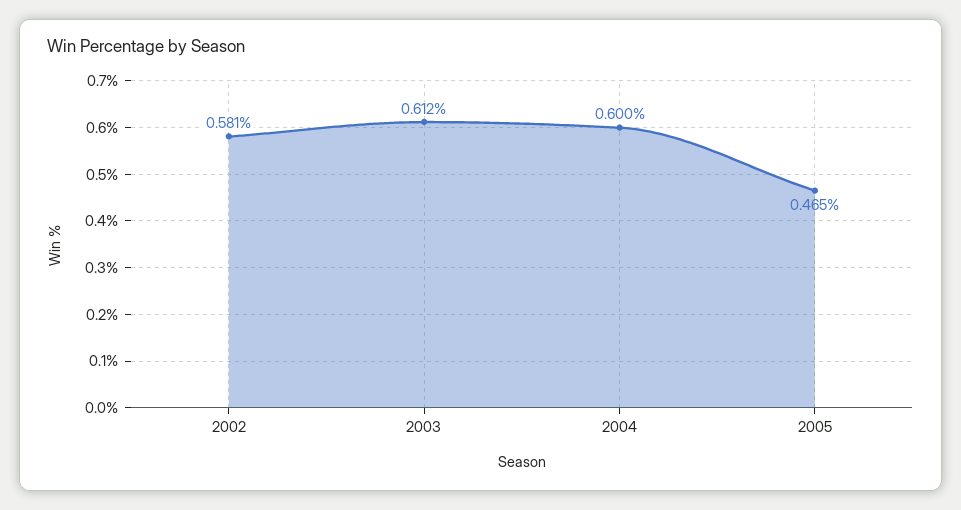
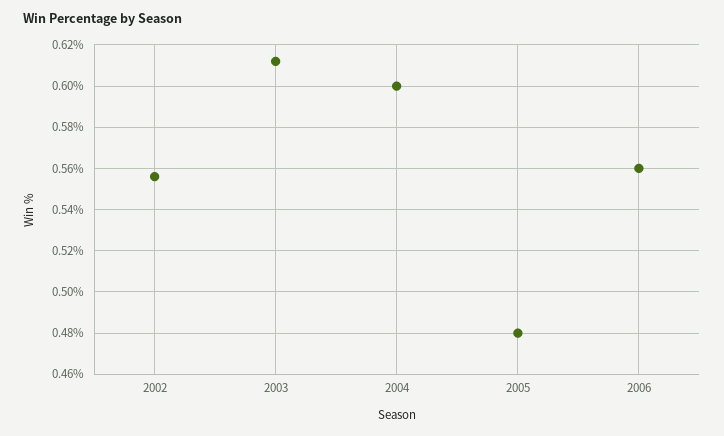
2002: 0.581 -> 0.555
2005: 0.465 -> 0.48
2006: none -> 0.56

